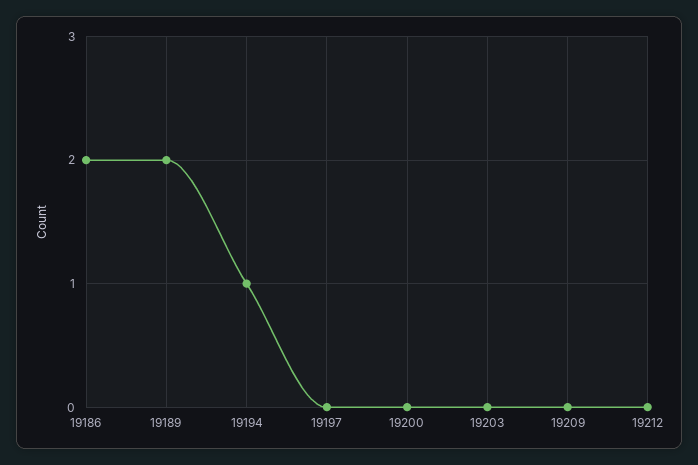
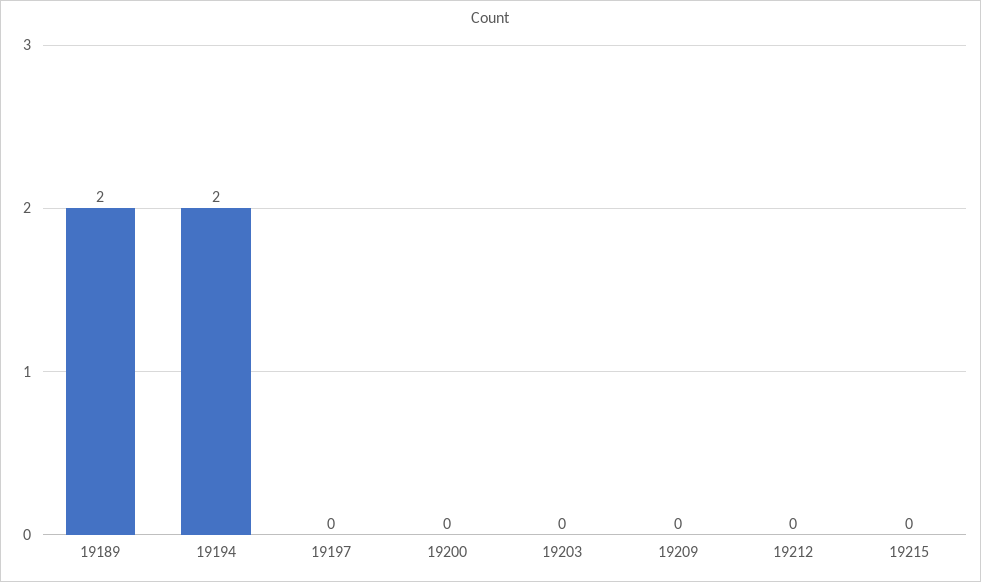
19186: 2 -> none
19194: 1 -> 2
19215: none -> 0

